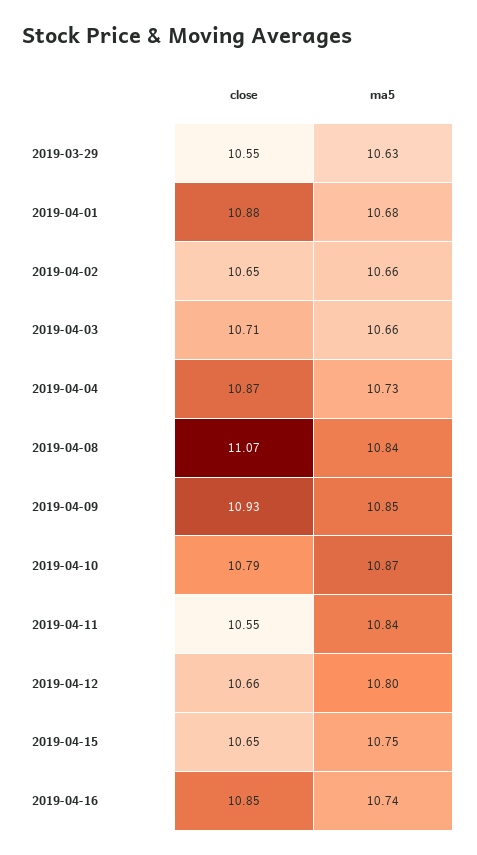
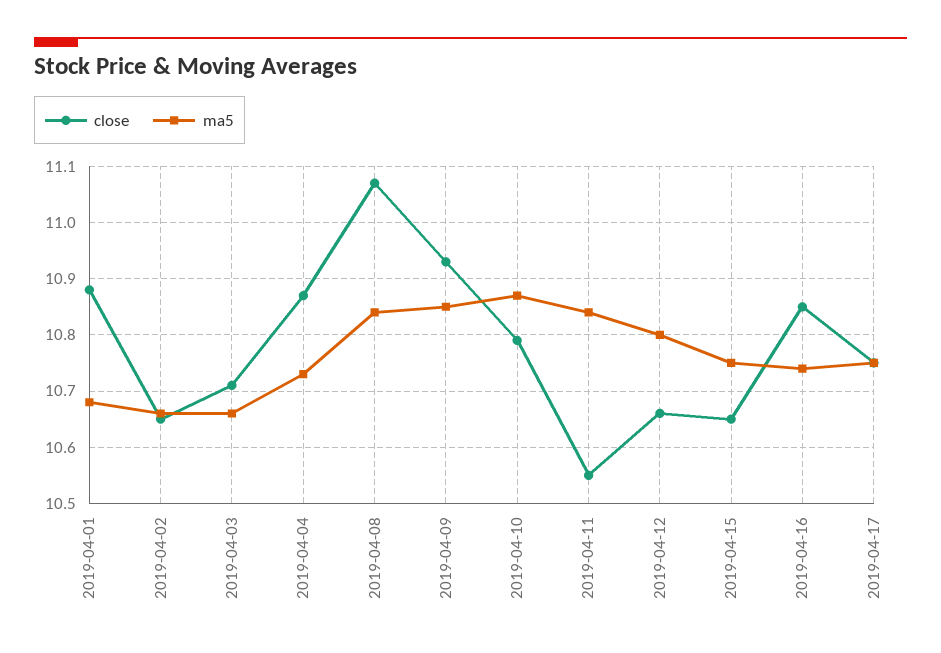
close, 2019-03-29: 10.55 -> none
ma5, 2019-03-29: 10.63 -> none
close, 2019-04-17: none -> 10.75
ma5, 2019-04-17: none -> 10.75

